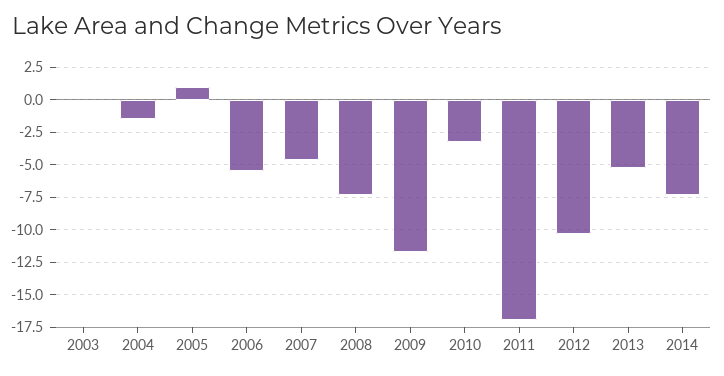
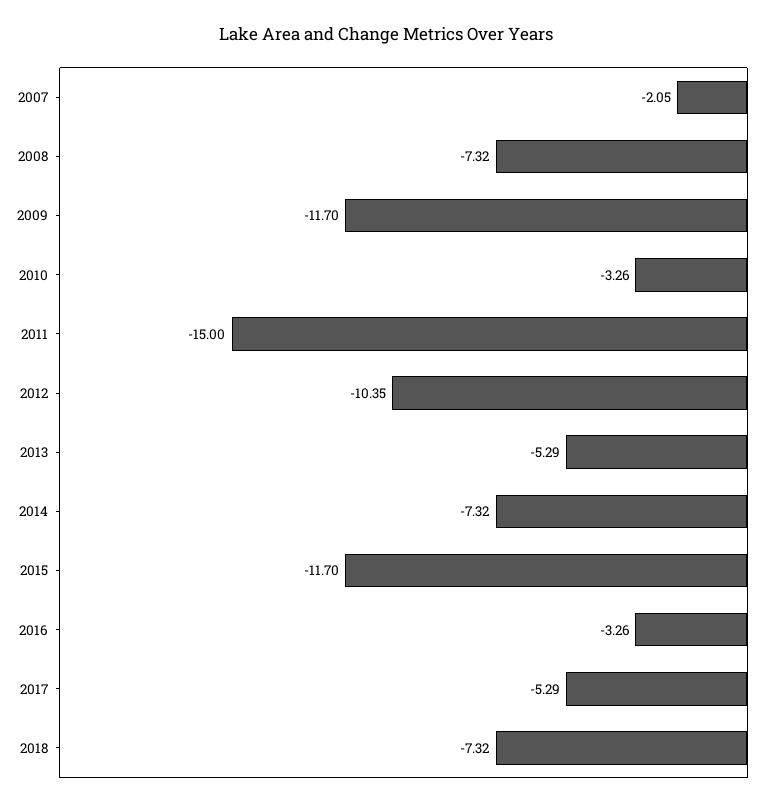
2003: 0 -> none
2004: -1.5 -> none
2005: 1 -> none
2006: -5.5 -> none
2007: -4.5 -> -2.05
2011: -17 -> -15
2015: none -> -11.7
2016: none -> -3.26
2017: none -> -5.29
2018: none -> -7.32

